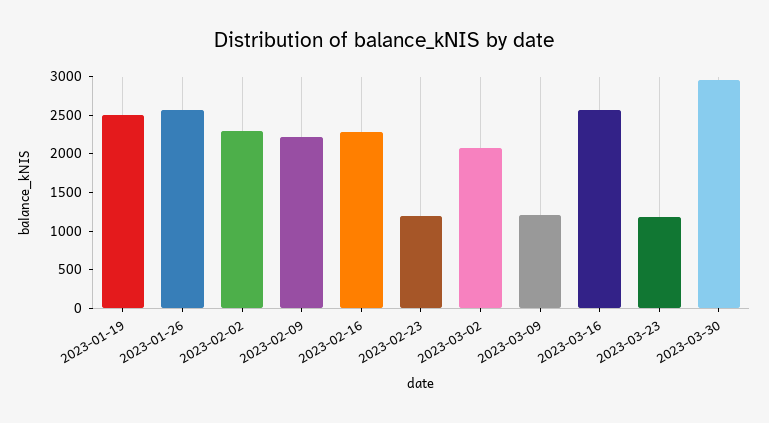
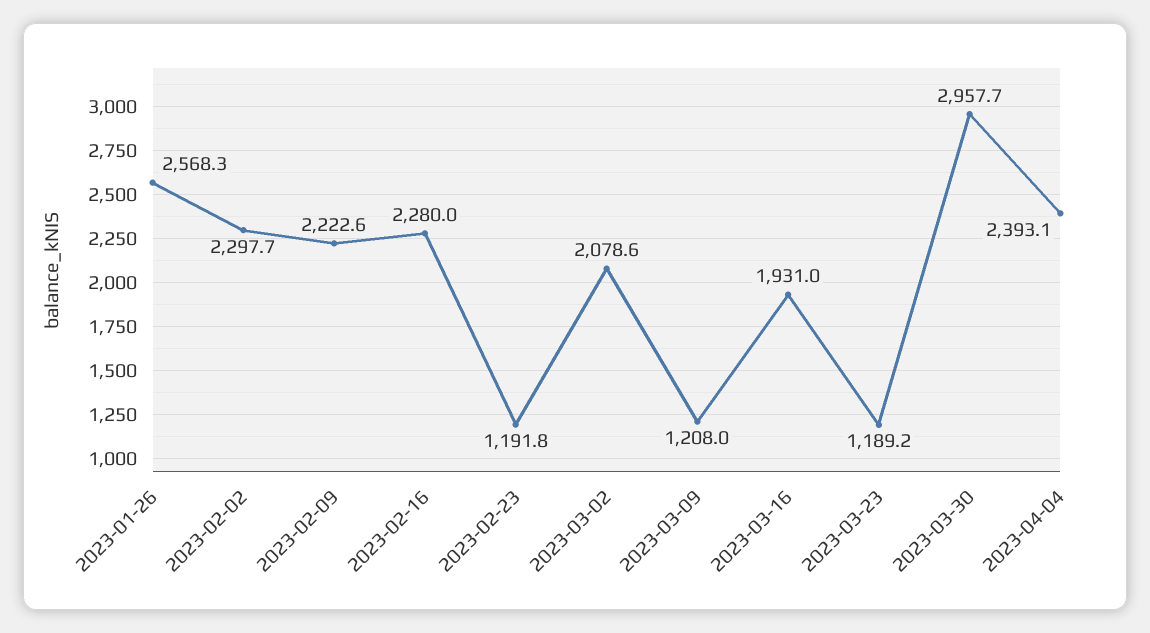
2023-01-19: 2500 -> none
2023-03-16: 2500 -> 1931
2023-04-04: none -> 2393.1

